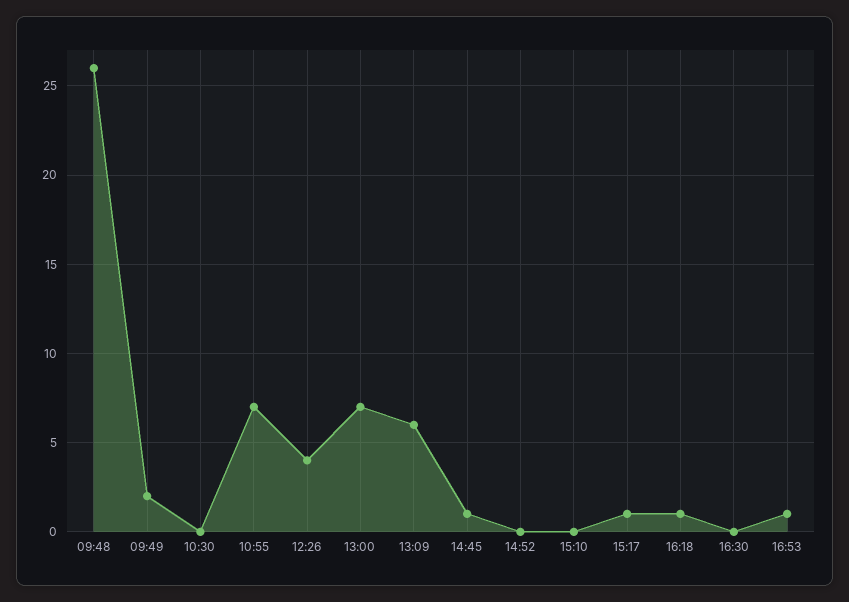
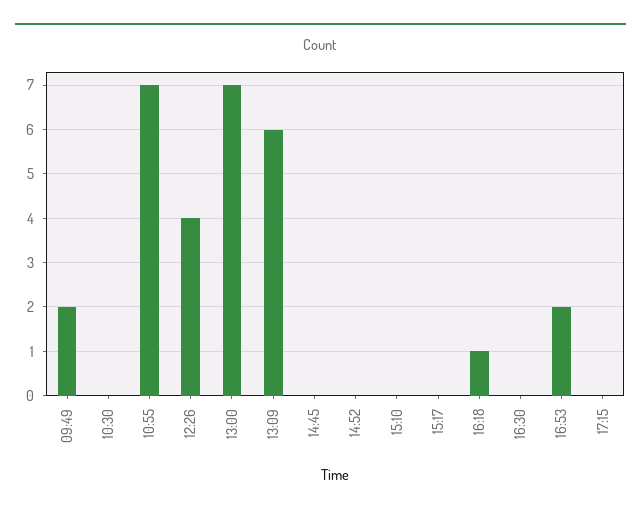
09:48: 26 -> none
14:45: 1 -> 0
15:17: 1 -> 0
16:53: 1 -> 2
17:15: none -> 0

